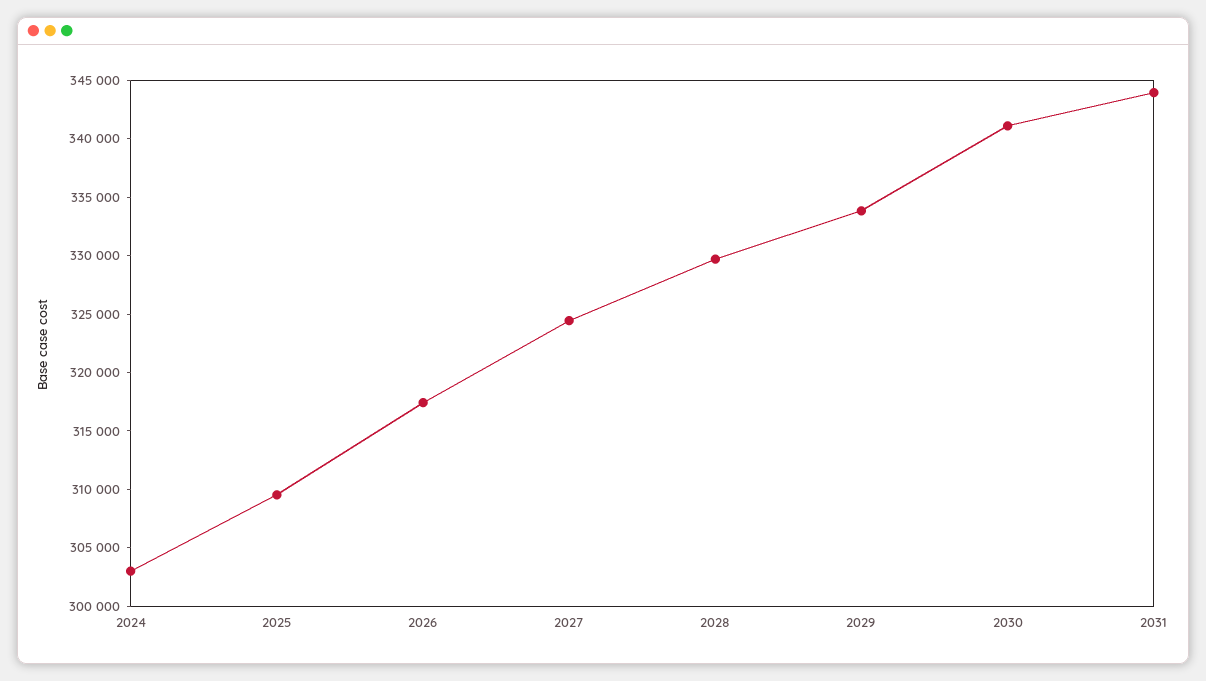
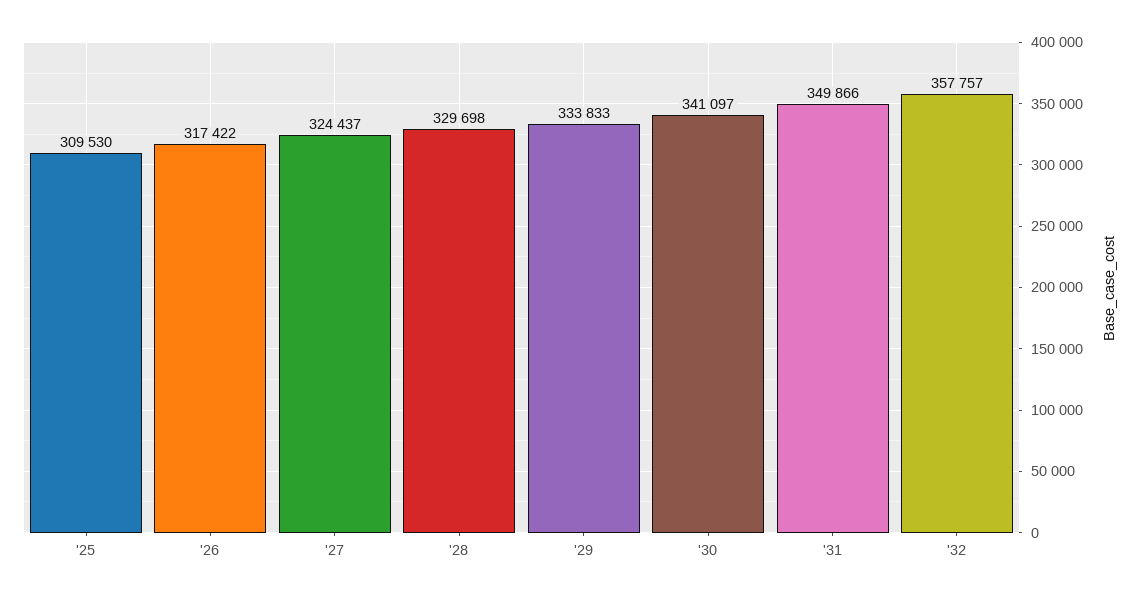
2024: 303000 -> none
2031: 344000 -> 349866
'32: none -> 357757

